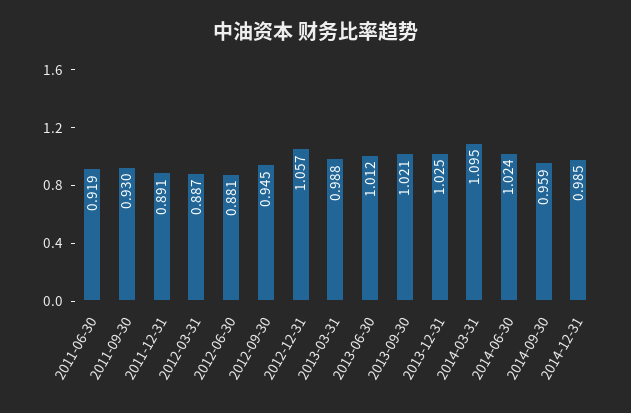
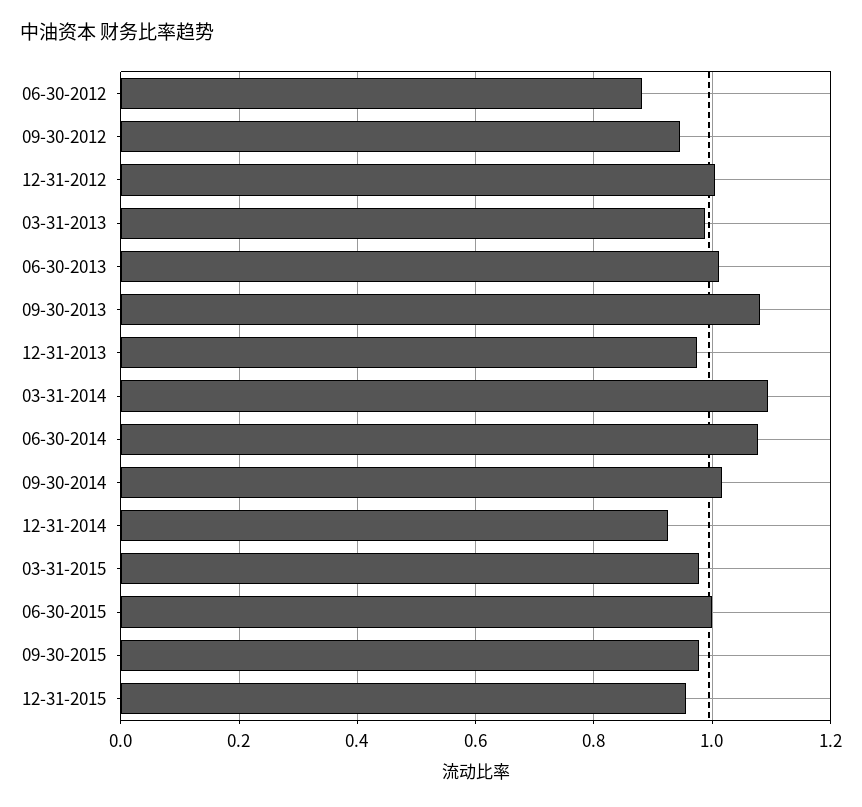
2011-06-30: 0.919 -> none
2011-09-30: 0.93 -> none
2011-12-31: 0.891 -> none
2012-03-31: 0.887 -> none
2012-12-31: 1.057 -> 1
2013-09-30: 1.021 -> 1.08
2013-12-31: 1.025 -> 0.98
2014-06-30: 1.024 -> 1.08
2014-09-30: 0.959 -> 1.02
2014-12-31: 0.985 -> 0.92
03-31-2015: none -> 0.98
06-30-2015: none -> 1
09-30-2015: none -> 0.98
12-31-2015: none -> 0.96

